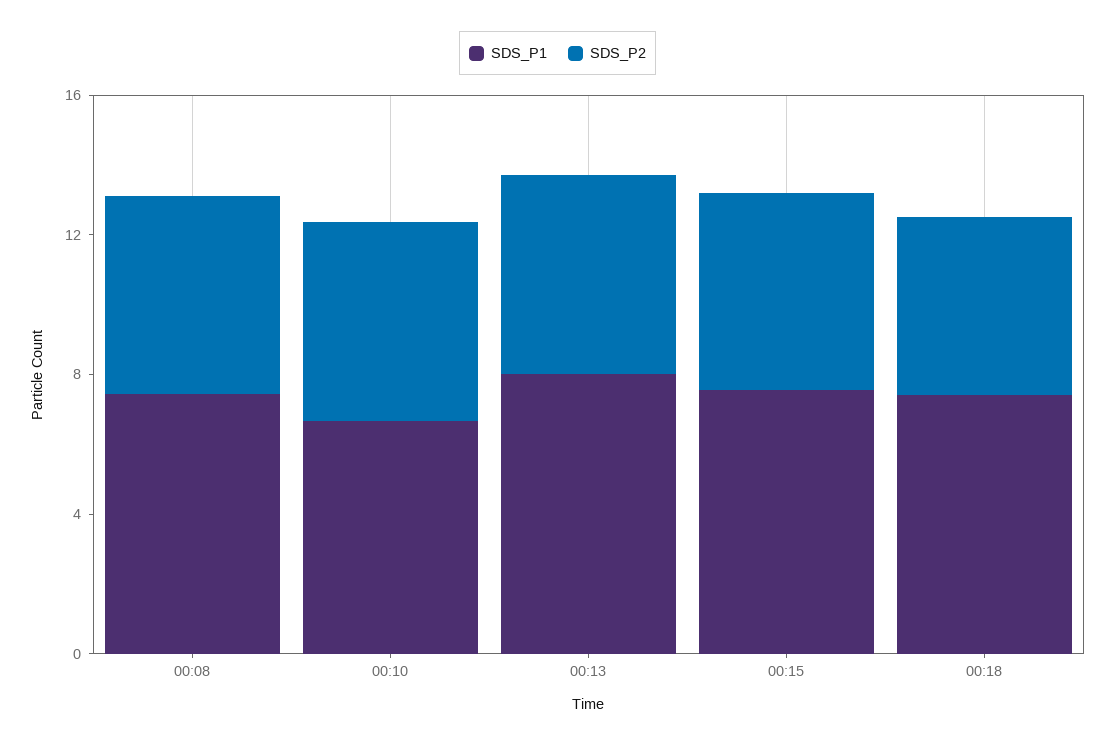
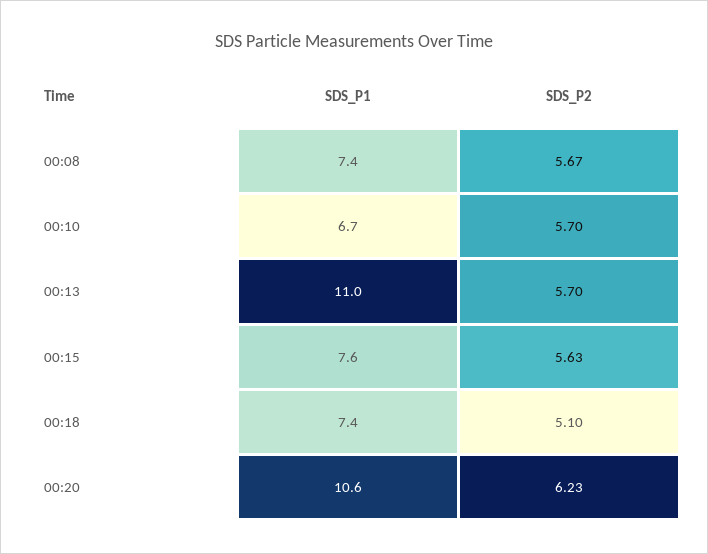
SDS_P1, 00:13: 8 -> 11
SDS_P1, 00:20: none -> 10.6
SDS_P2, 00:20: none -> 6.23

